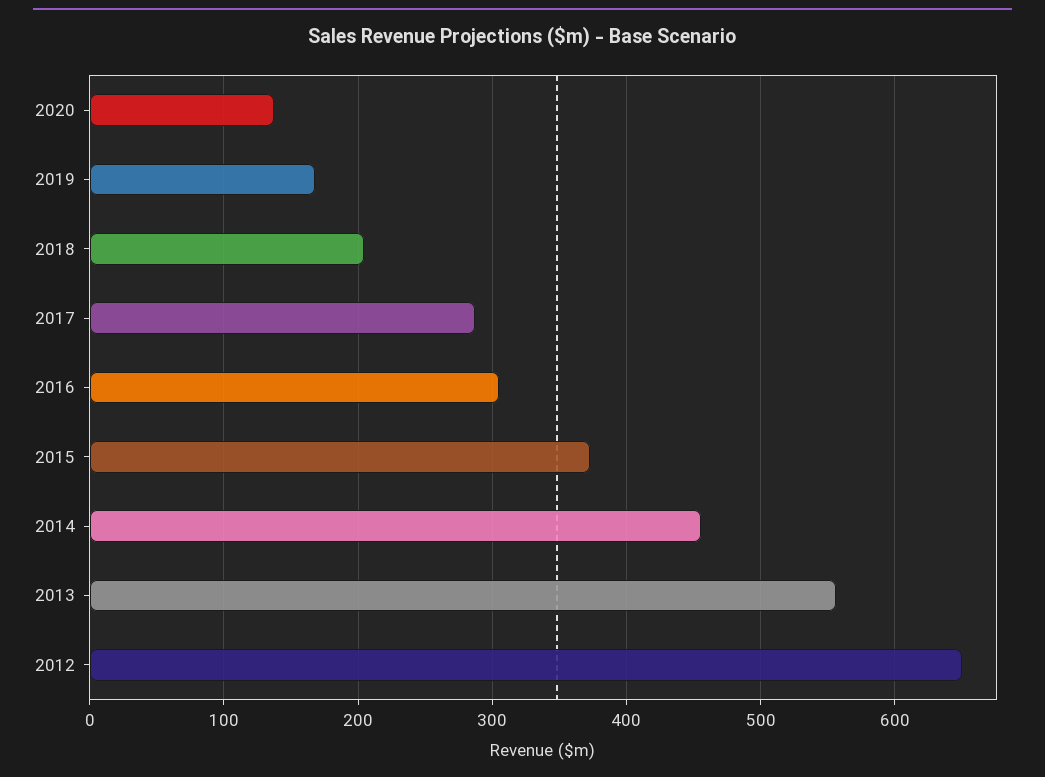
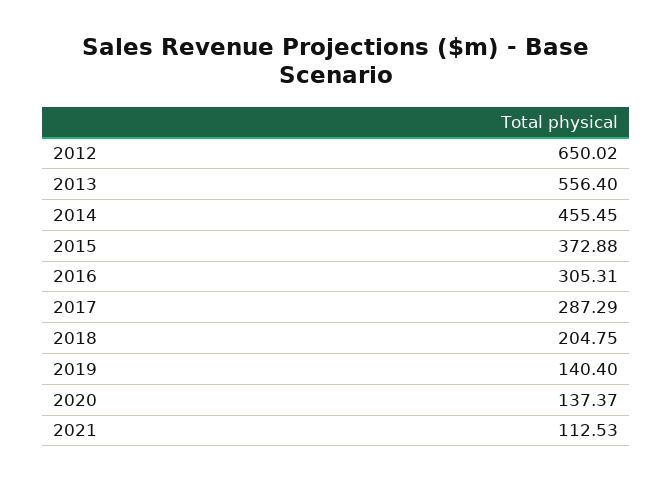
2019: 170 -> 140.4
2021: none -> 112.53

